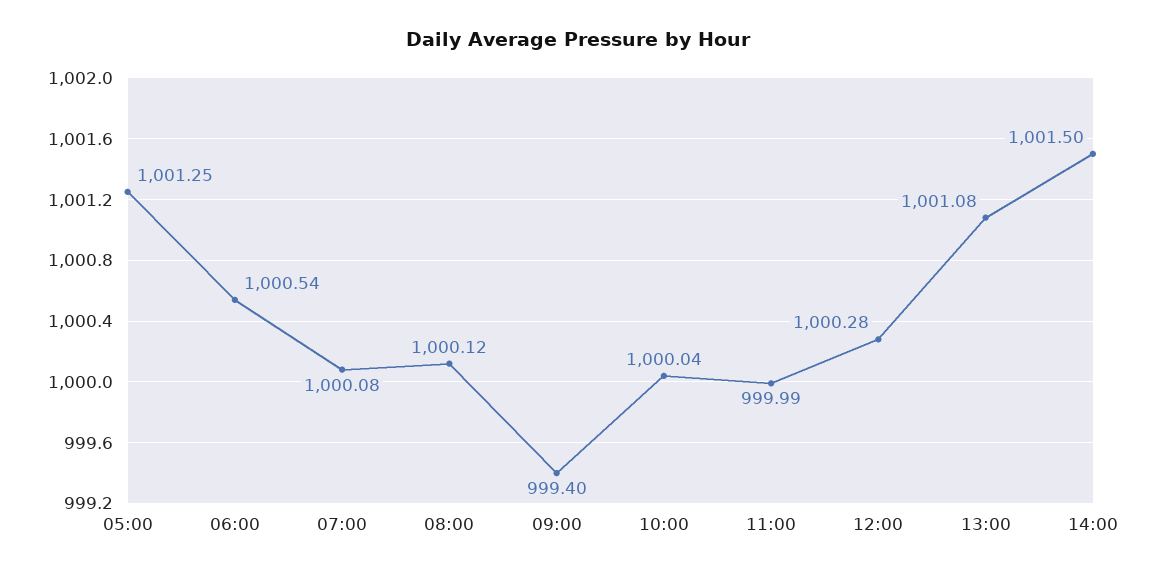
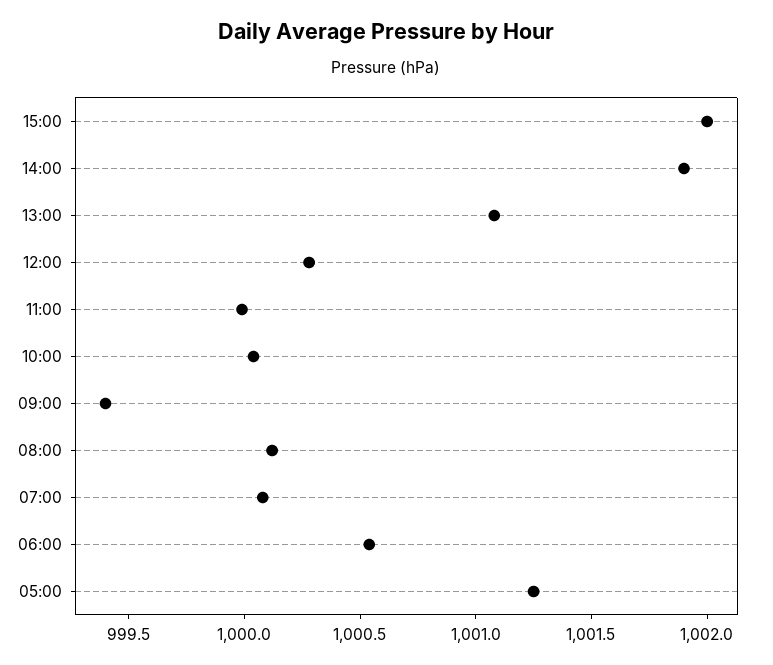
14:00: 1001.5 -> 1001.9
15:00: none -> 1002

